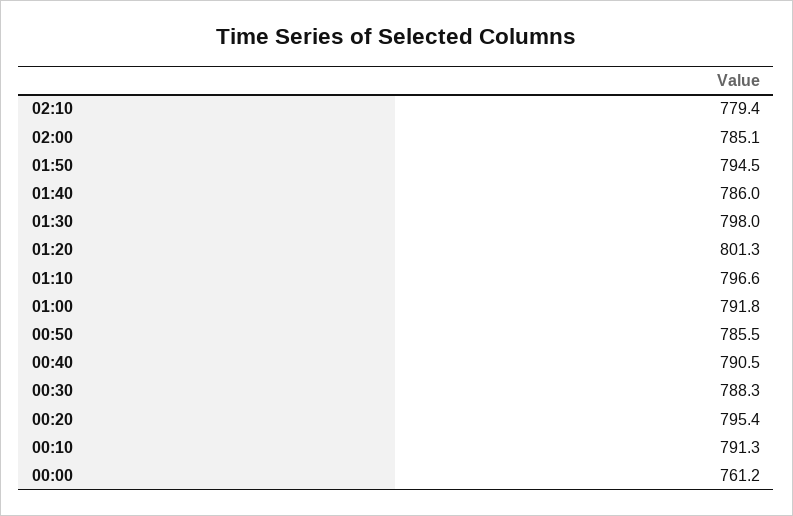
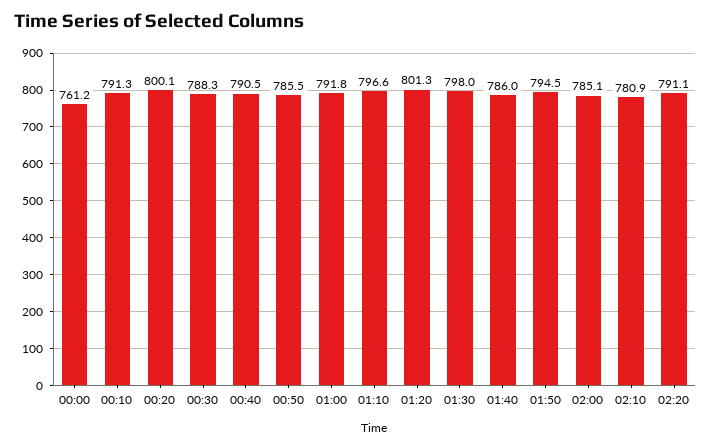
02:10: 779.4 -> 780.9
00:20: 795.4 -> 800.1
02:20: none -> 791.1

